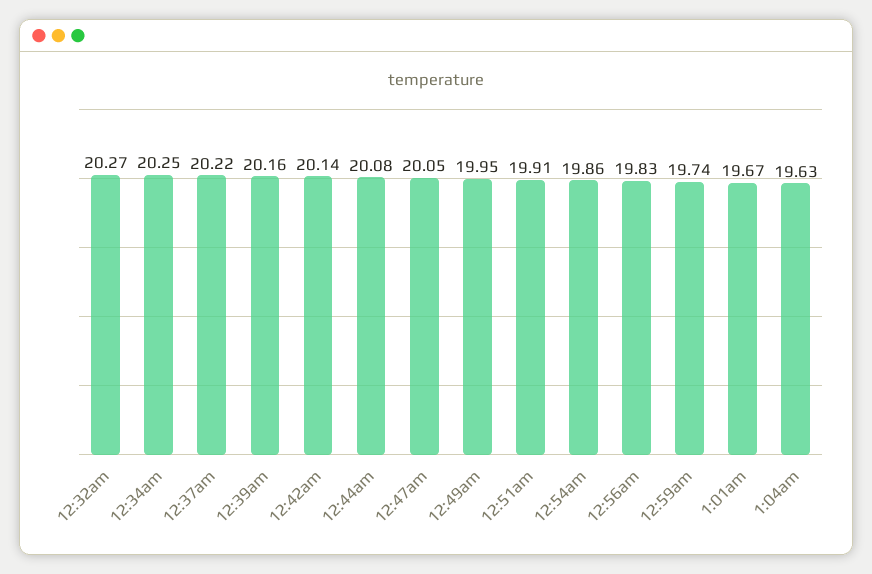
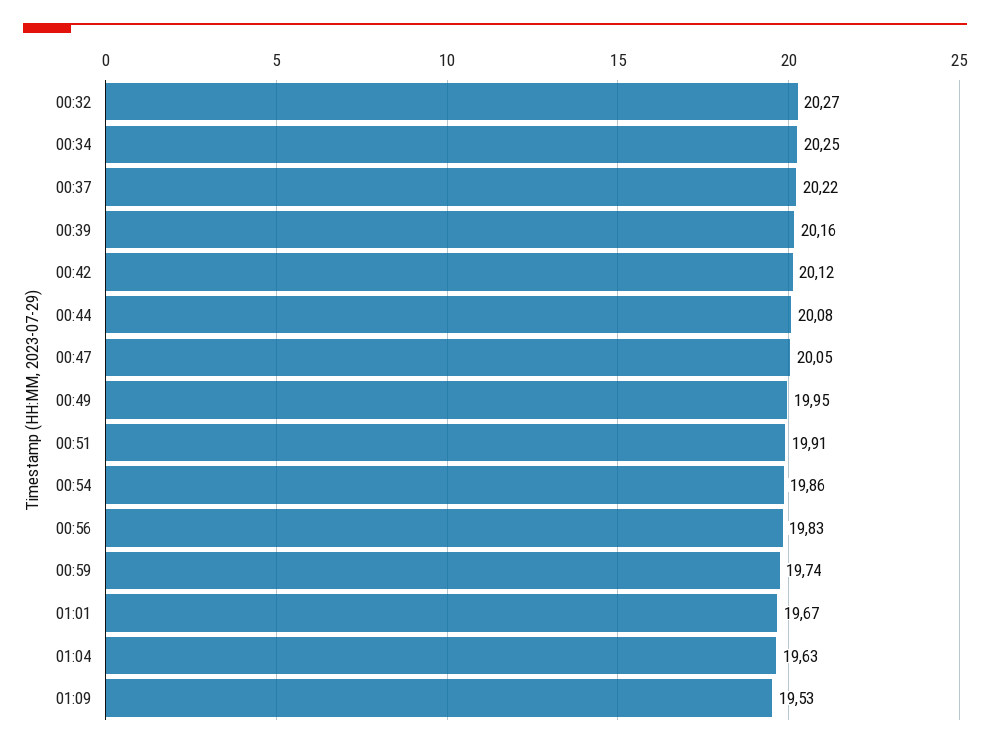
12:42am: 20.14 -> 20.12
01:09: none -> 19.53

